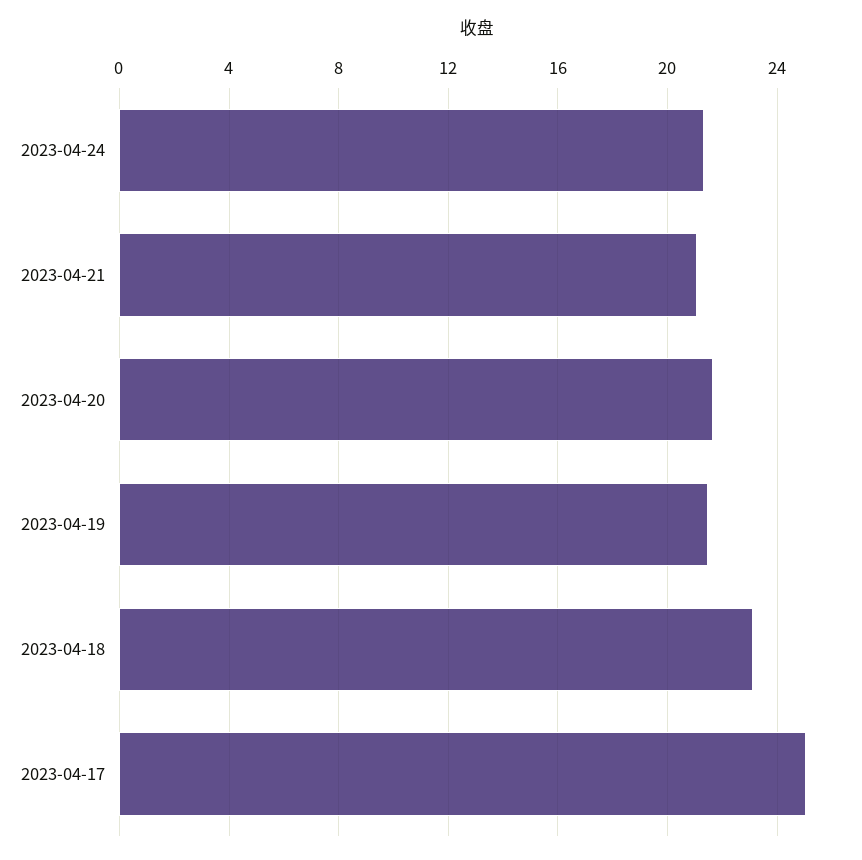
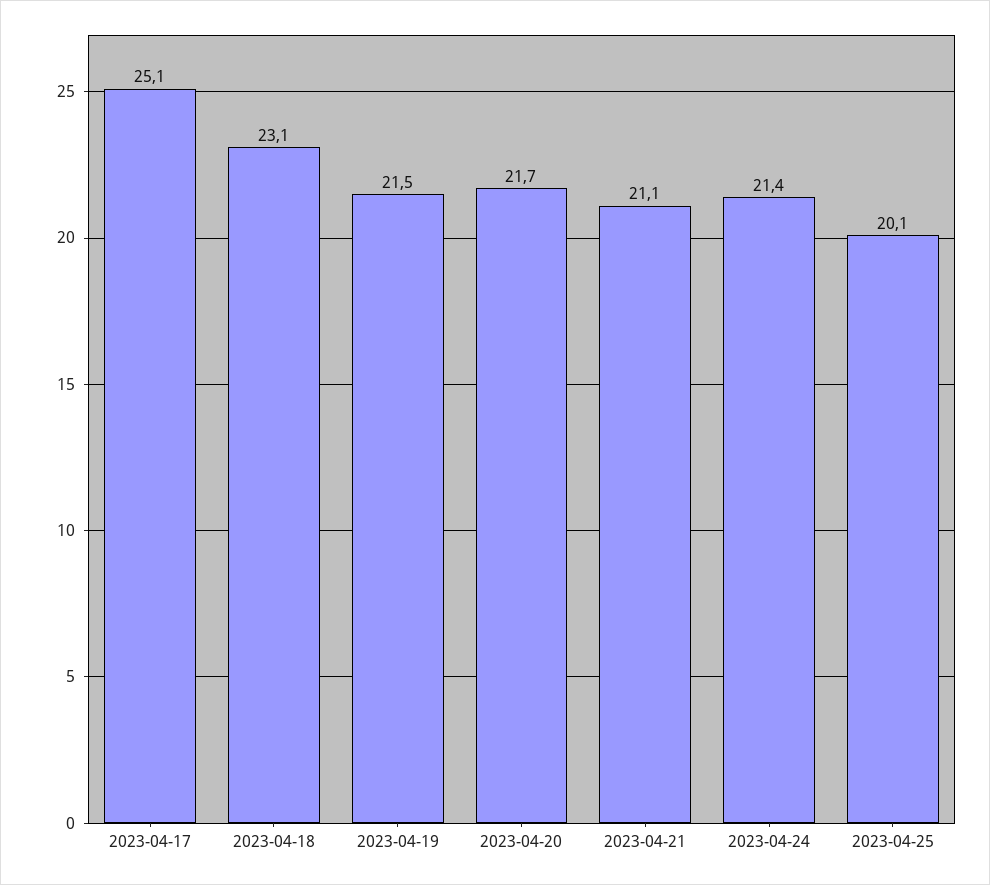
2023-04-25: none -> 20.1

